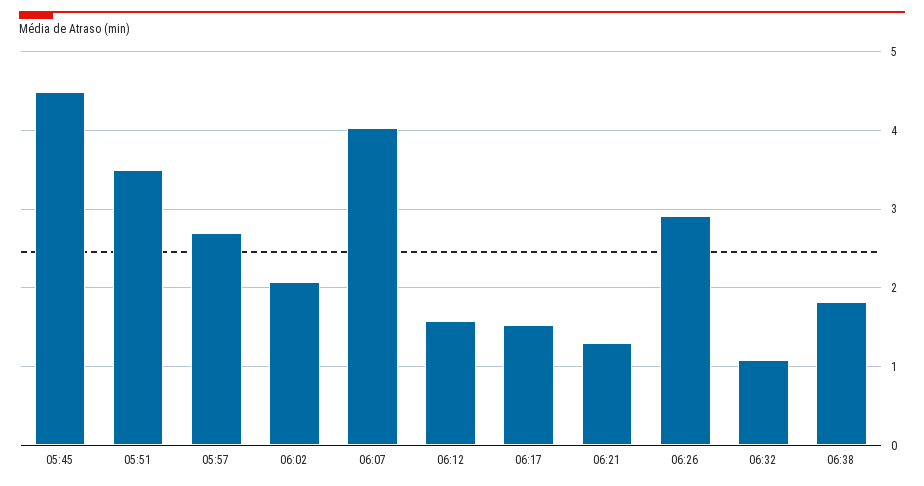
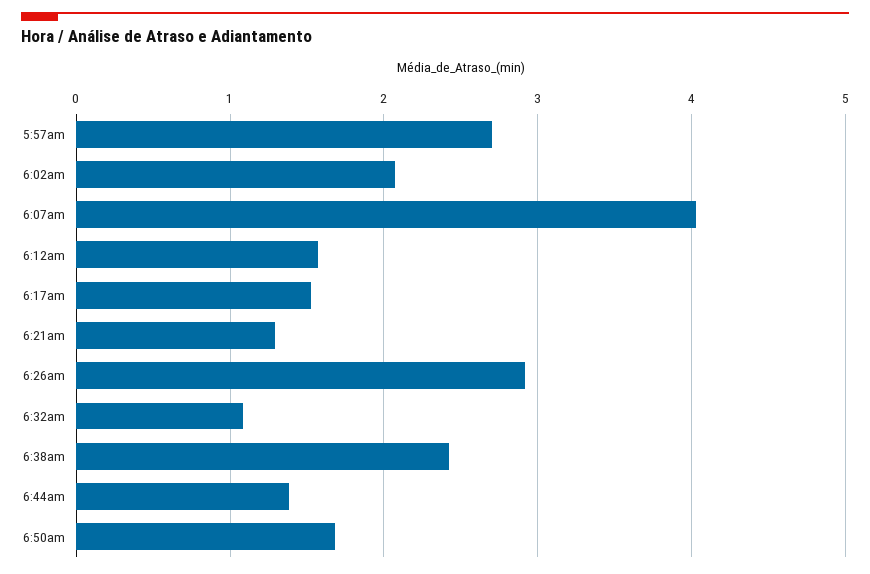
05:45: 4.5 -> none
05:51: 3.5 -> none
06:38: 1.8 -> 2.4
6:44am: none -> 1.4
6:50am: none -> 1.7

